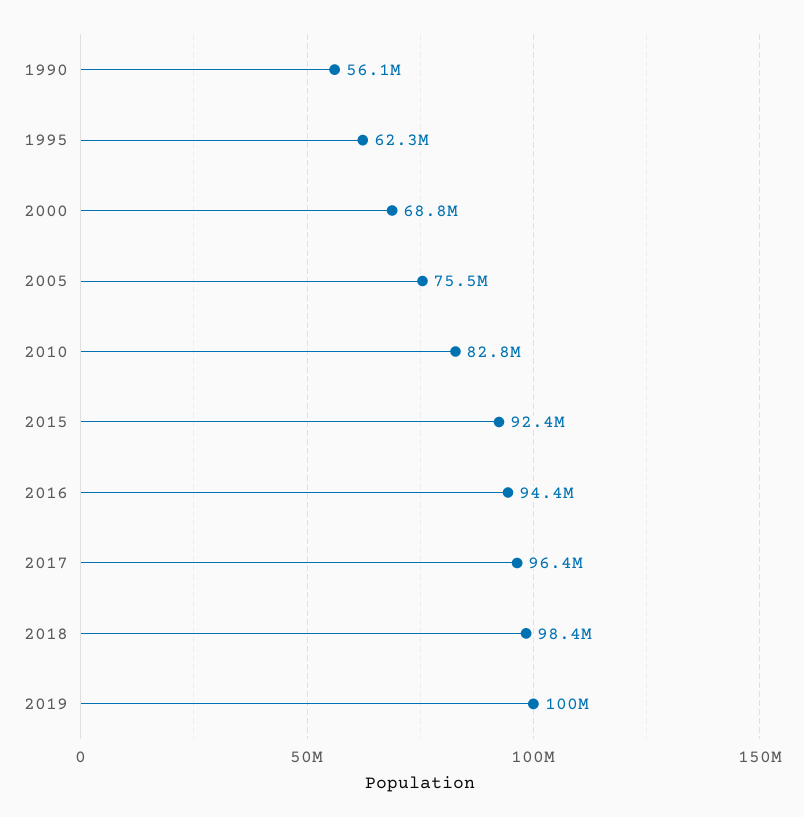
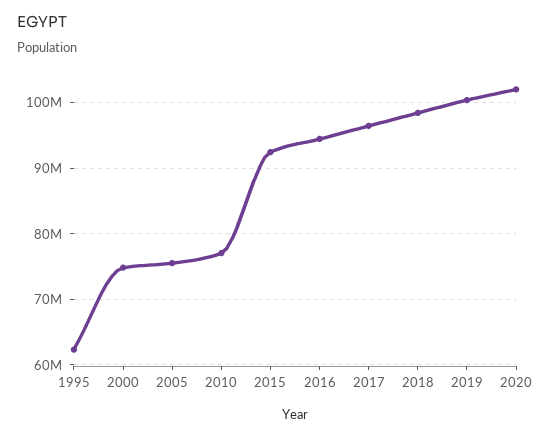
1990: 56100000 -> none
2000: 68800000 -> 75000000
2010: 82800000 -> 77000000
2020: none -> 102000000

